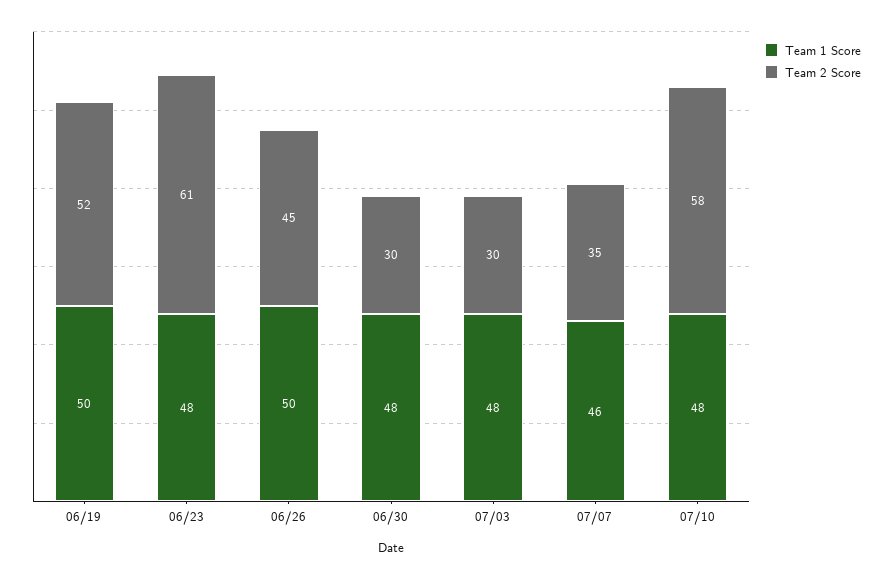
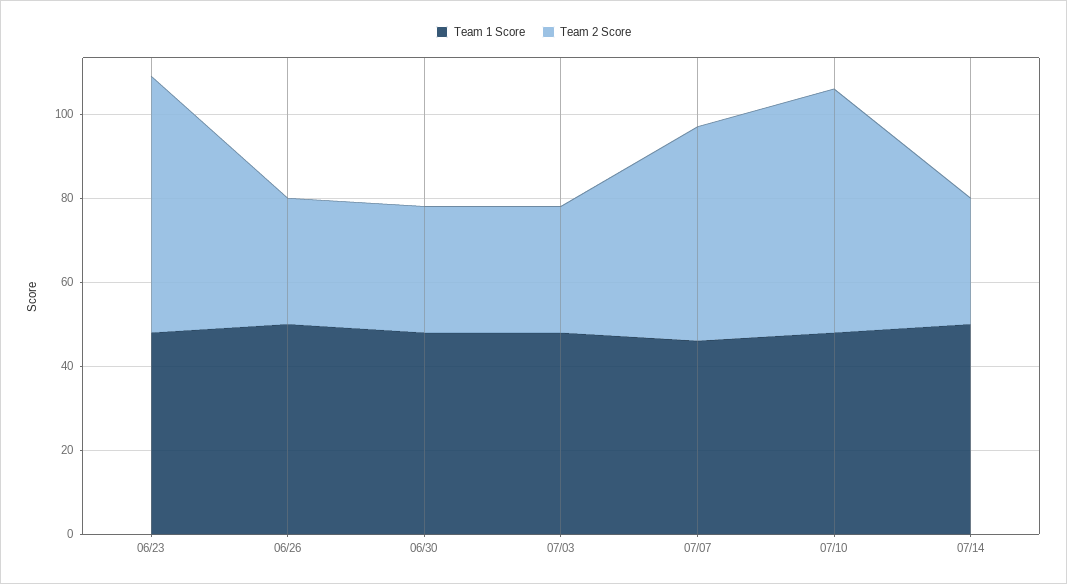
Team 1 Score, 06/19: 50 -> none
Team 2 Score, 06/19: 52 -> none
Team 2 Score, 06/26: 45 -> 30
Team 2 Score, 07/07: 35 -> 50
Team 1 Score, 07/14: none -> 50
Team 2 Score, 07/14: none -> 30

